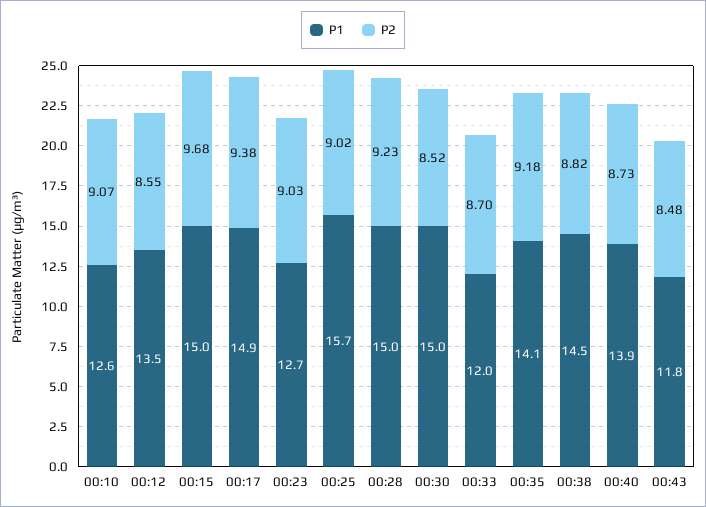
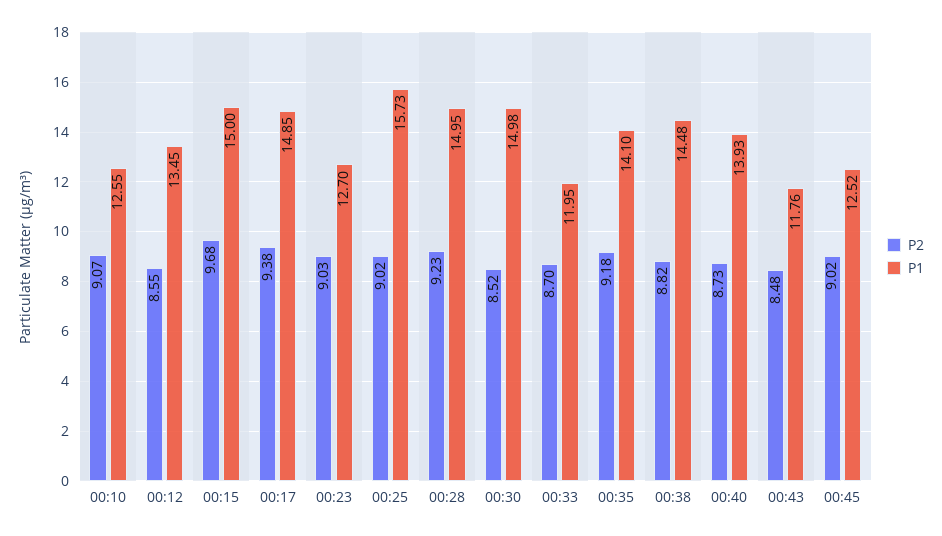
P2, 00:45: none -> 9.02
P1, 00:45: none -> 12.52

